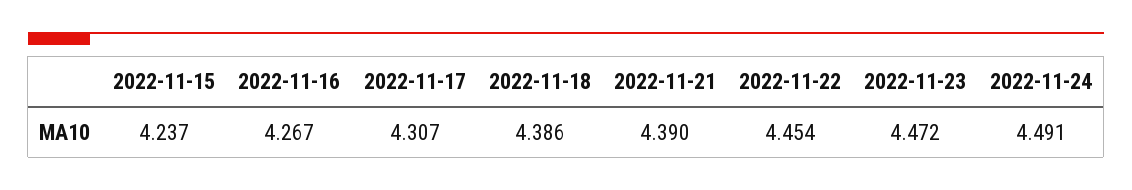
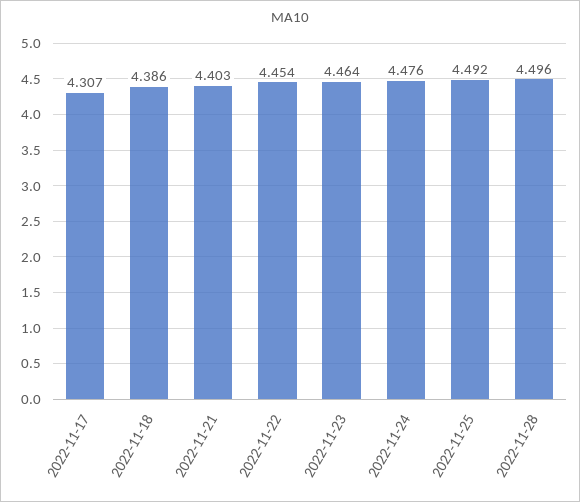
2022-11-15: 4.237 -> none
2022-11-16: 4.267 -> none
2022-11-21: 4.39 -> 4.403
2022-11-23: 4.472 -> 4.464
2022-11-24: 4.491 -> 4.476
2022-11-25: none -> 4.492
2022-11-28: none -> 4.496

